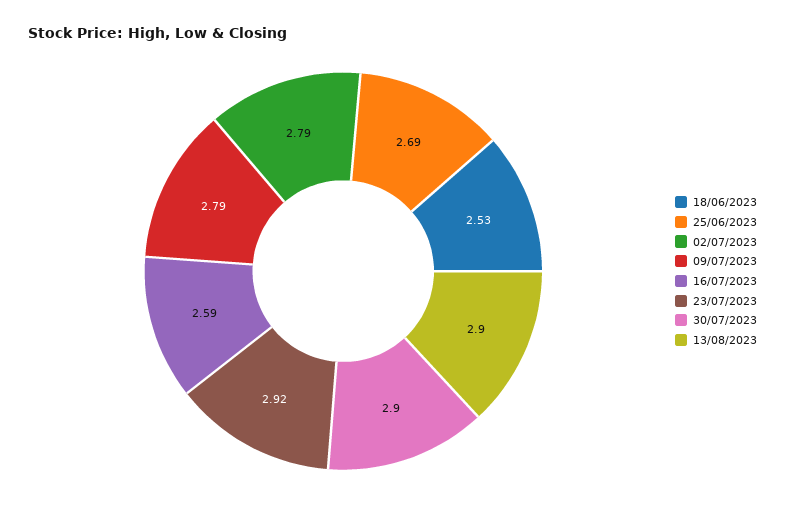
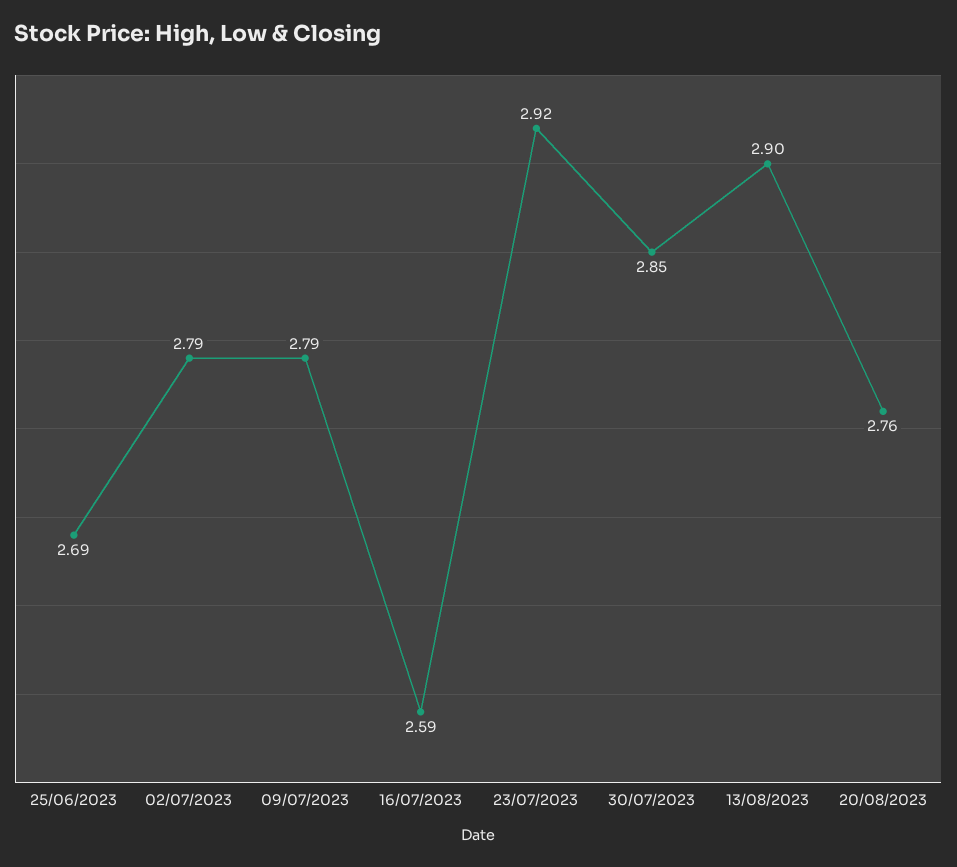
18/06/2023: 2.53 -> none
30/07/2023: 2.9 -> 2.85
20/08/2023: none -> 2.76

